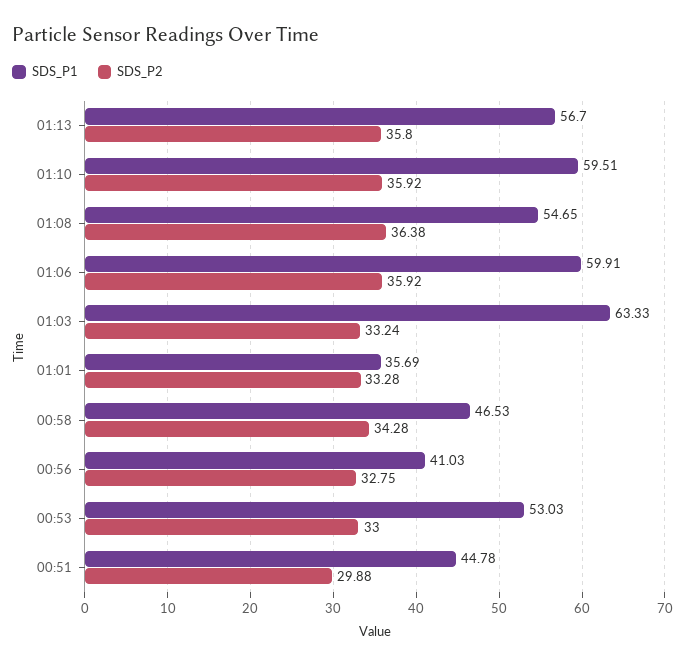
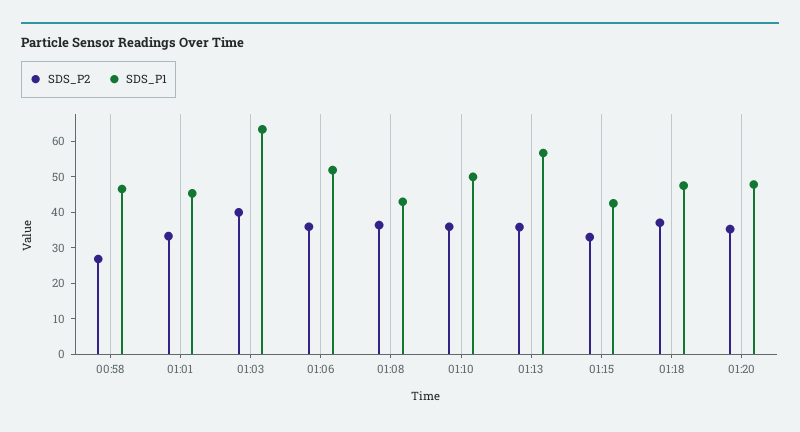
SDS_P1, 01:10: 59.51 -> 50
SDS_P1, 01:08: 54.65 -> 42.5
SDS_P1, 01:06: 59.91 -> 52.5
SDS_P2, 01:03: 33.24 -> 40
SDS_P1, 01:01: 35.69 -> 45
SDS_P2, 00:58: 34.28 -> 27.5
SDS_P1, 00:56: 41.03 -> none
SDS_P2, 00:56: 32.75 -> none
SDS_P1, 00:53: 53.03 -> none
SDS_P2, 00:53: 33 -> none
SDS_P1, 00:51: 44.78 -> none
SDS_P2, 00:51: 29.88 -> none
SDS_P2, 01:15: none -> 32.5
SDS_P1, 01:15: none -> 42.5
SDS_P2, 01:18: none -> 37.5
SDS_P1, 01:18: none -> 47.5
SDS_P2, 01:20: none -> 35
SDS_P1, 01:20: none -> 47.5

